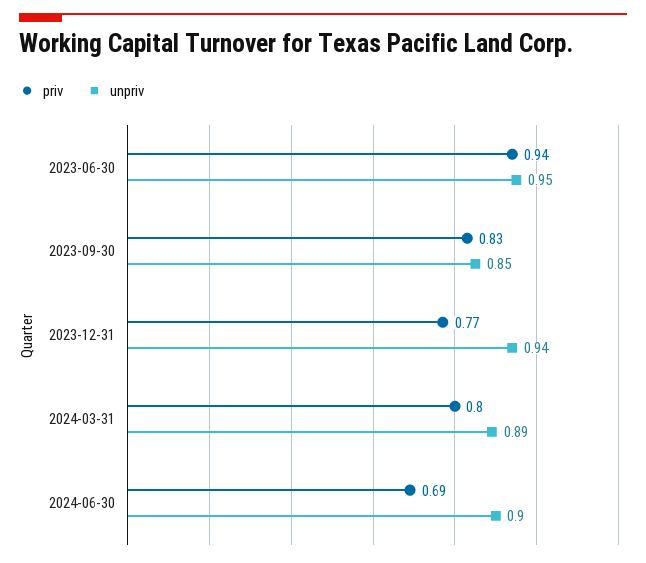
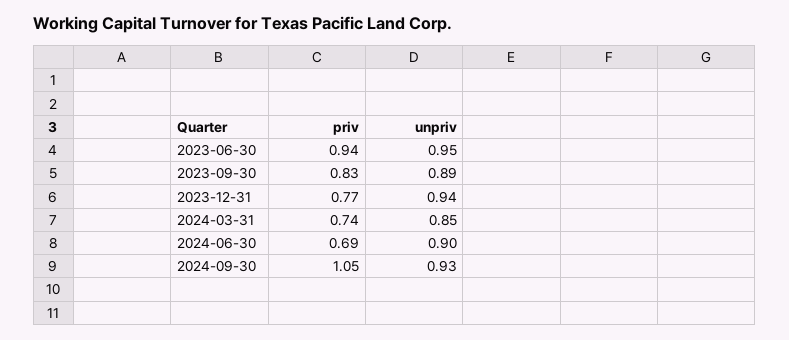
unpriv, 2023-09-30: 0.85 -> 0.89
priv, 2024-03-31: 0.8 -> 0.74
unpriv, 2024-03-31: 0.89 -> 0.85
priv, 2024-09-30: none -> 1.05
unpriv, 2024-09-30: none -> 0.93

